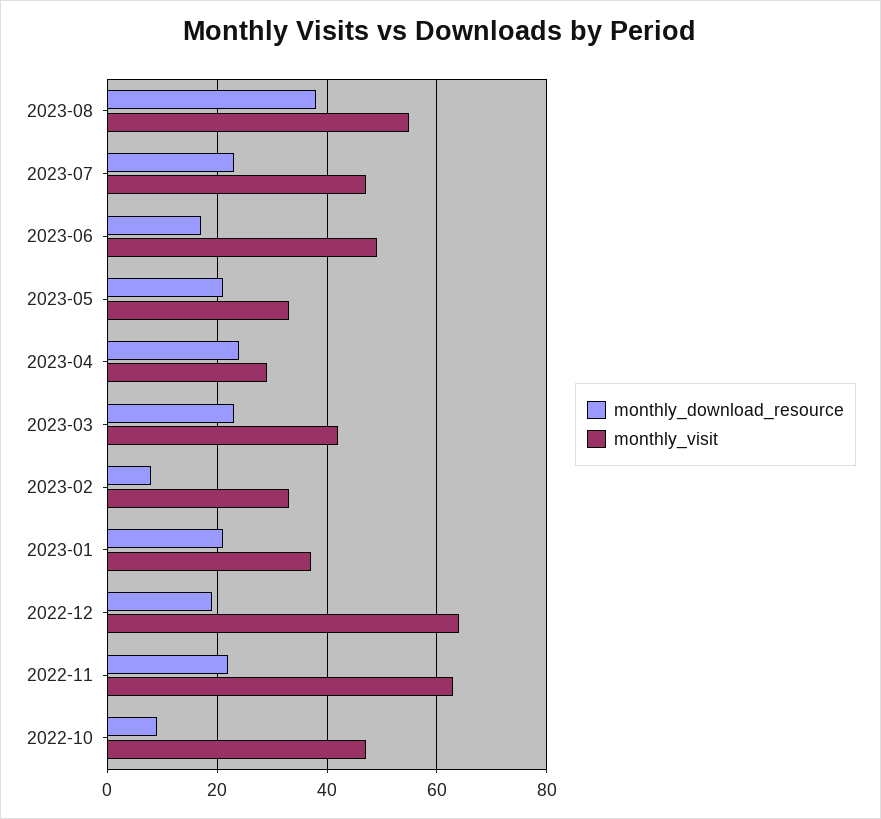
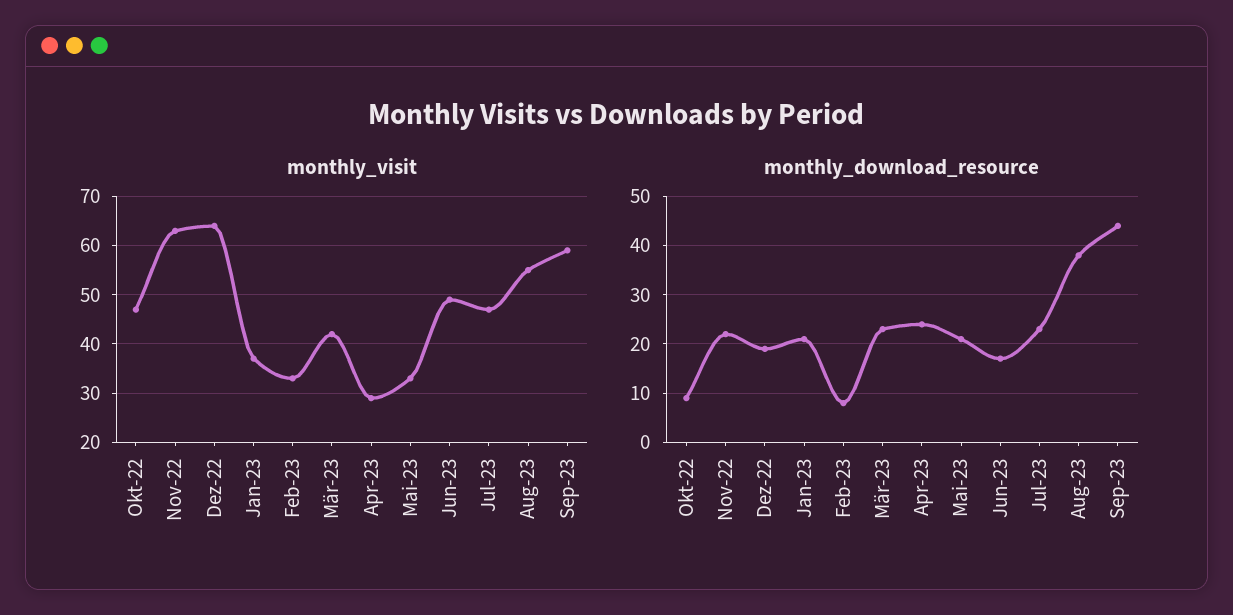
monthly_visit, Sep-23: none -> 60
monthly_download_resource, Sep-23: none -> 45

